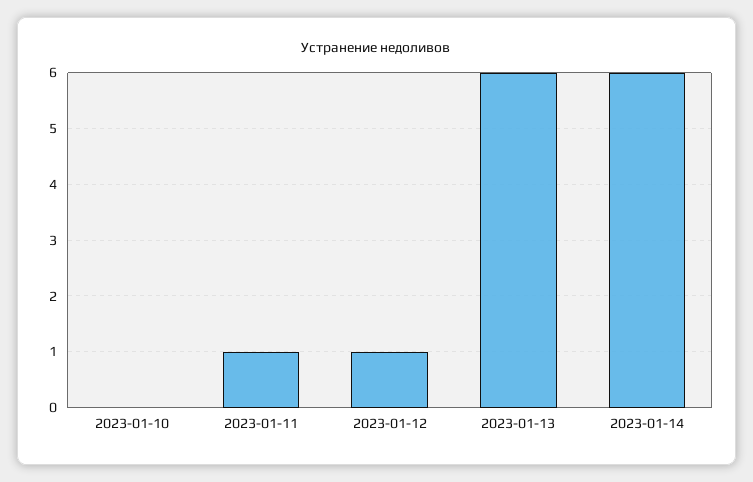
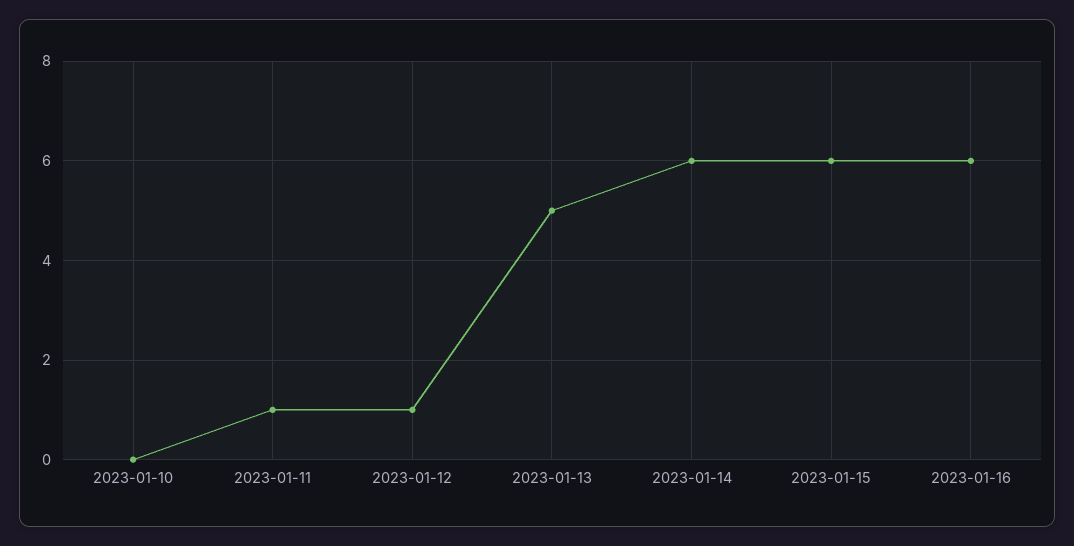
2023-01-13: 6 -> 5
2023-01-15: none -> 6
2023-01-16: none -> 6

